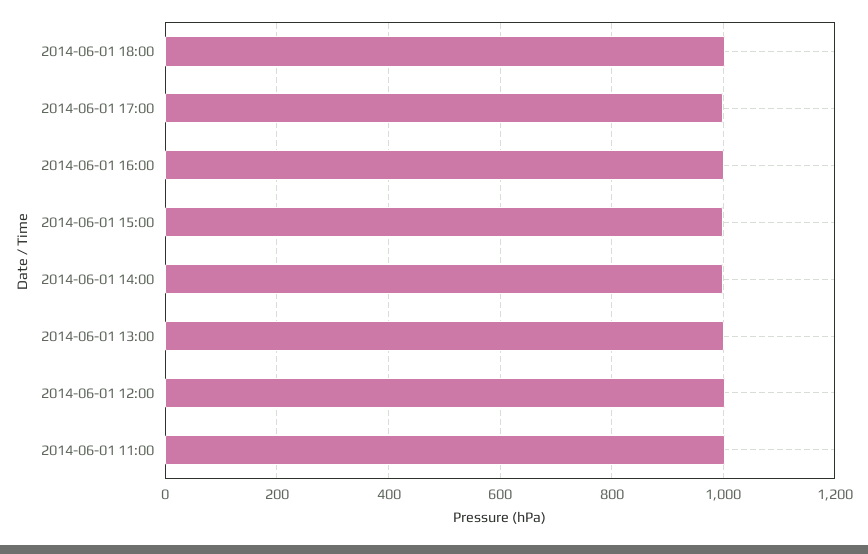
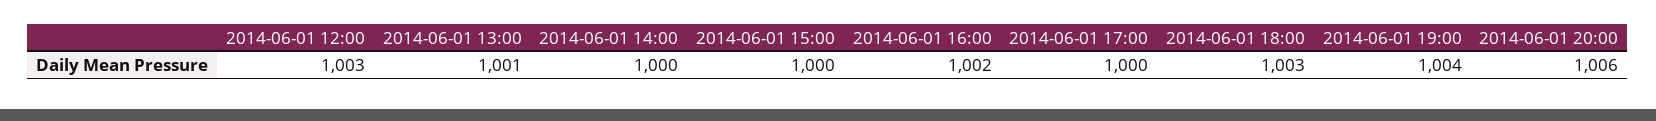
2014-06-01 11:00: 1000 -> none
2014-06-01 19:00: none -> 1004
2014-06-01 20:00: none -> 1006

